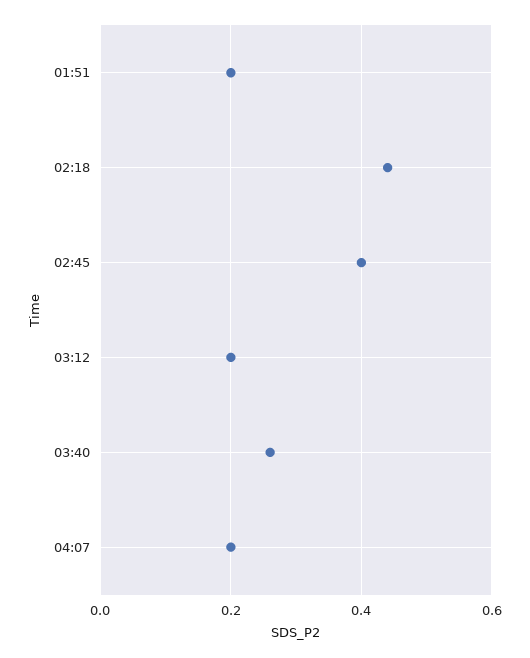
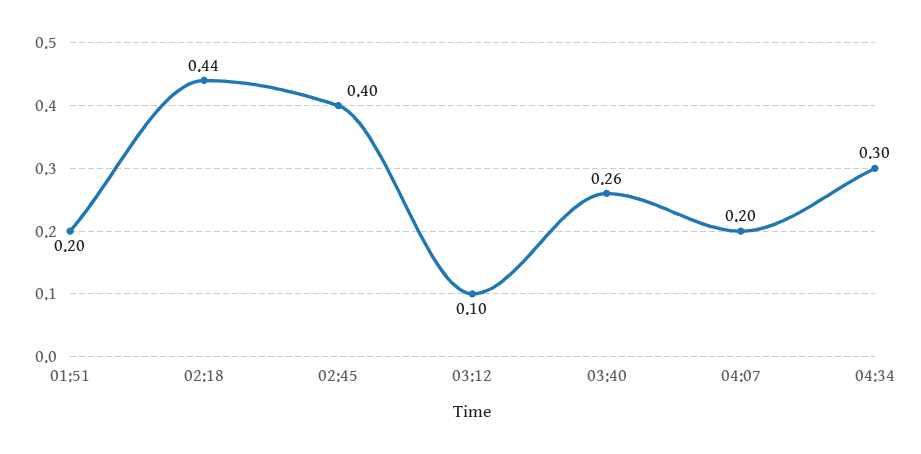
03:12: 0.2 -> 0.1
04:34: none -> 0.3

